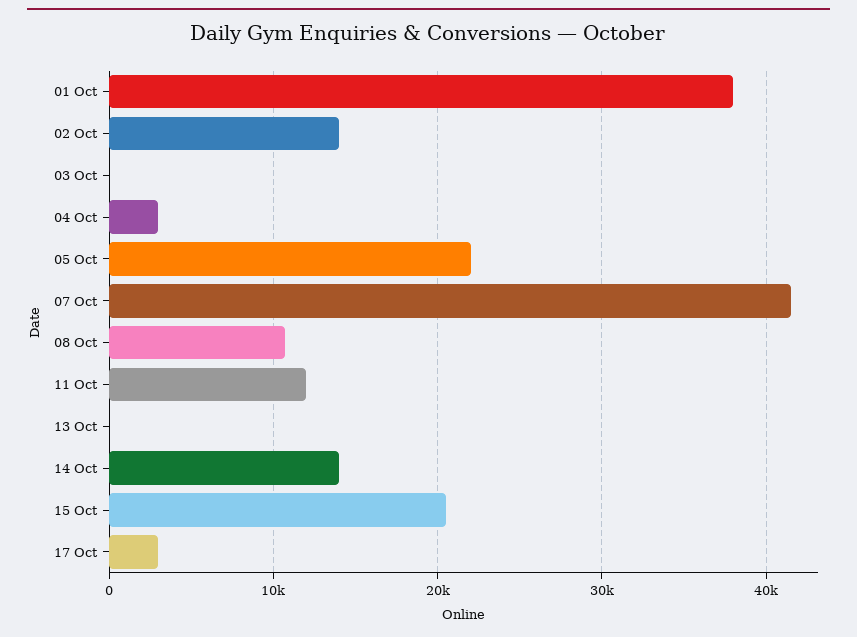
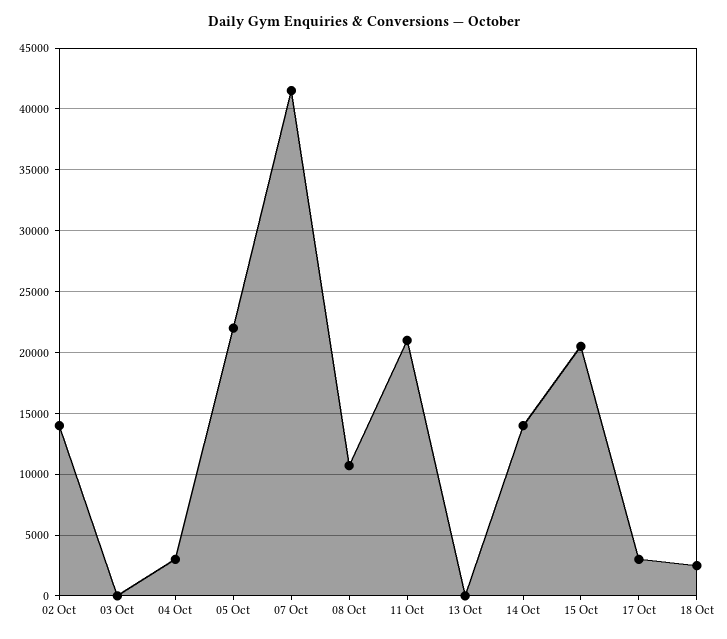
01 Oct: 38000 -> none
11 Oct: 12000 -> 21000
18 Oct: none -> 2500

